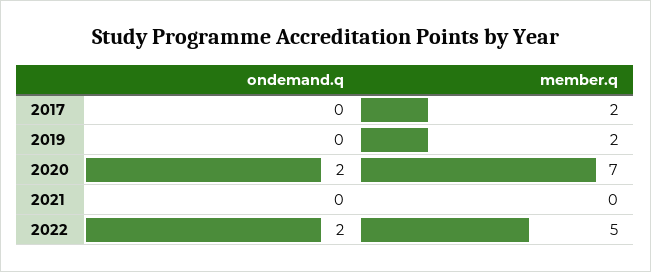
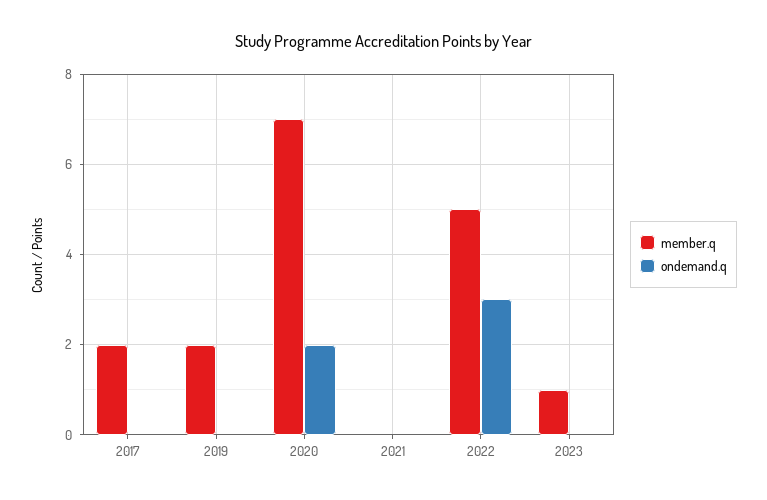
ondemand.q, 2022: 2 -> 3
member.q, 2023: none -> 1
ondemand.q, 2023: none -> 0

